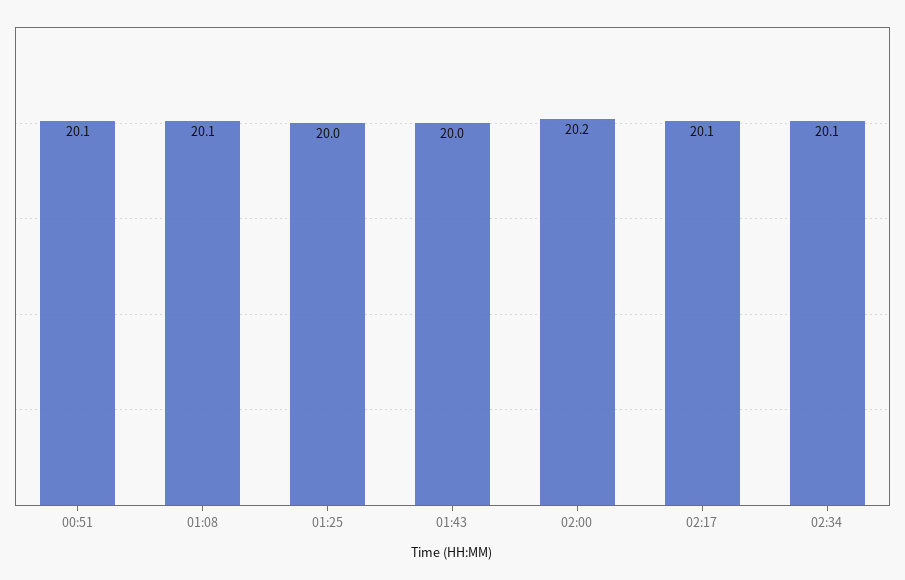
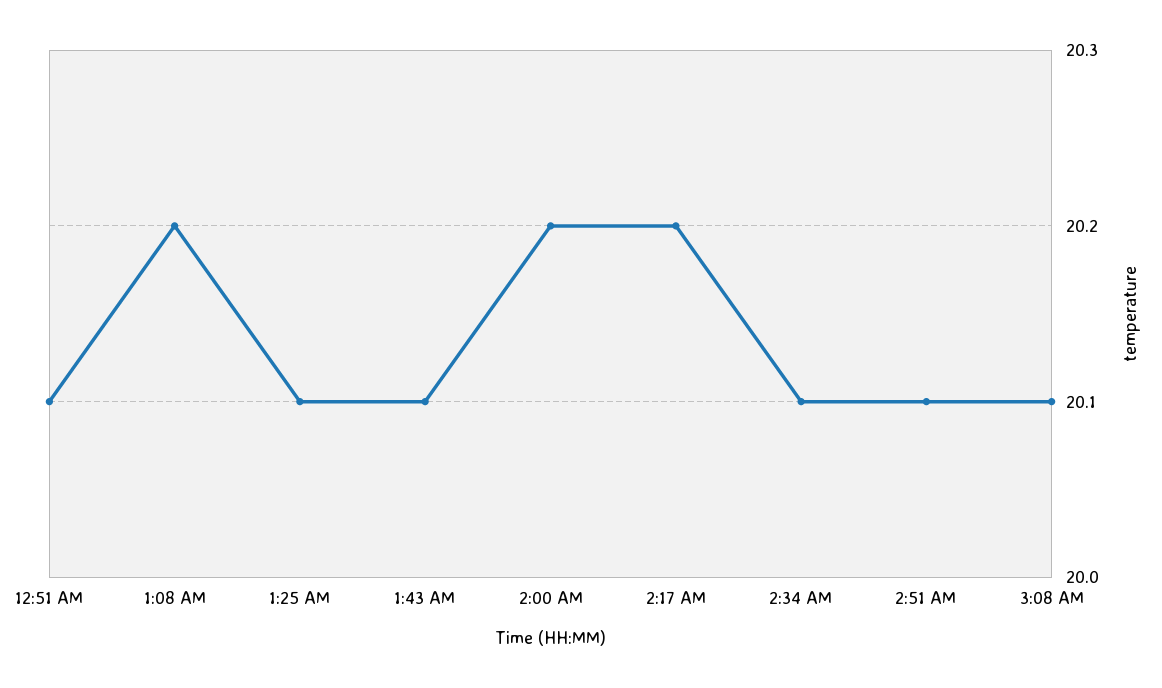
01:08: 20.1 -> 20.2
01:25: 20 -> 20.1
01:43: 20 -> 20.1
02:17: 20.1 -> 20.2
2:51 AM: none -> 20.1
3:08 AM: none -> 20.1

